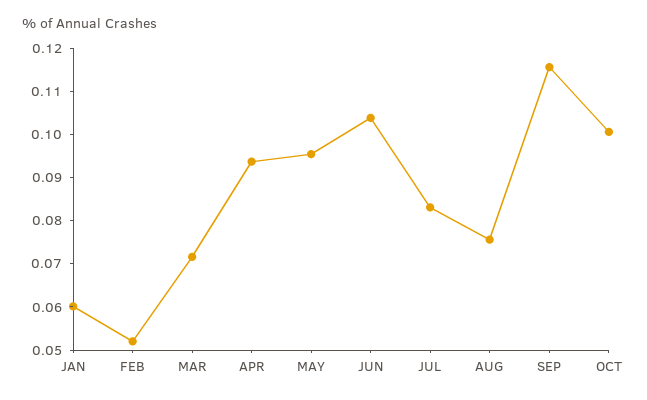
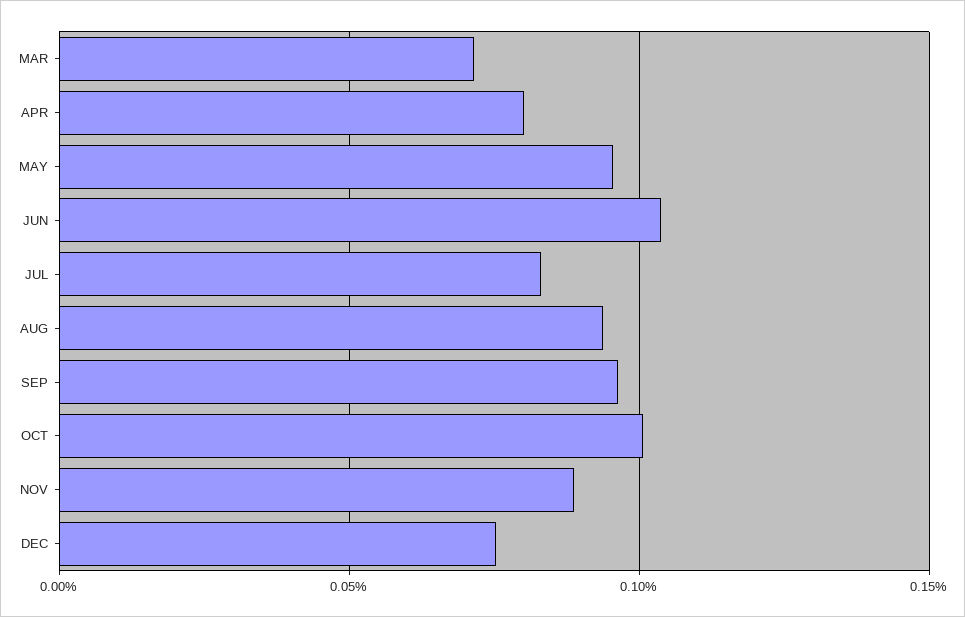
JAN: 0.06 -> none
FEB: 0.052 -> none
APR: 0.094 -> 0.08
AUG: 0.076 -> 0.095
SEP: 0.116 -> 0.095
NOV: none -> 0.09
DEC: none -> 0.075

